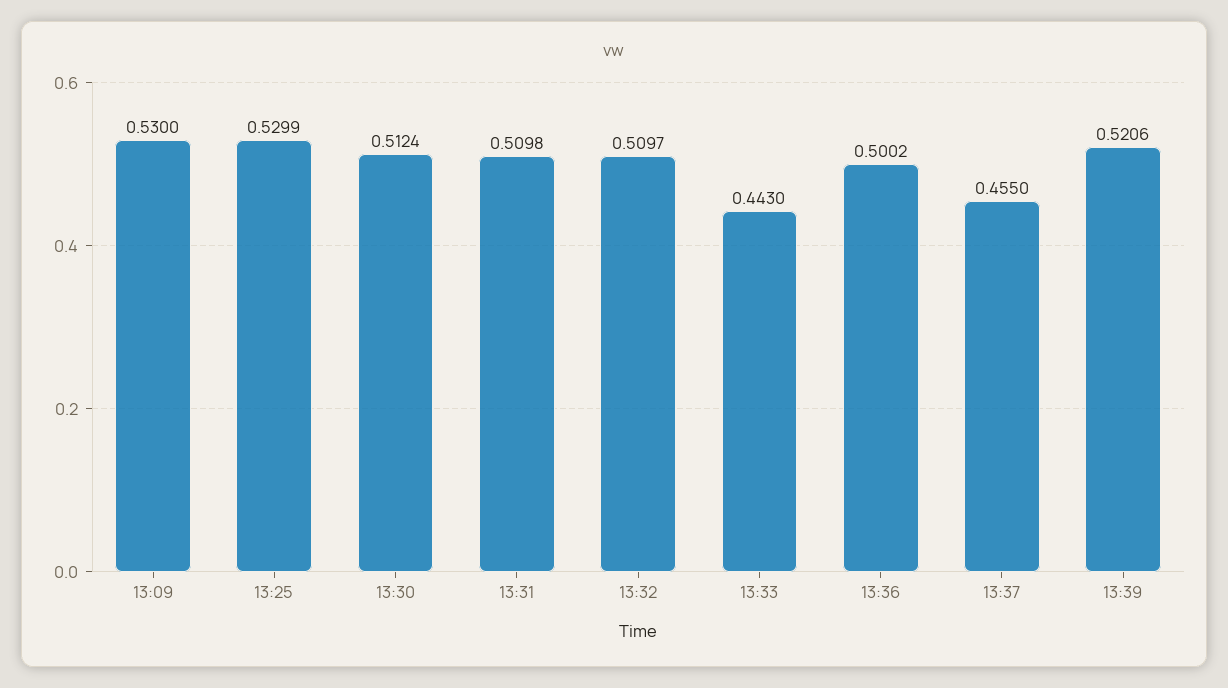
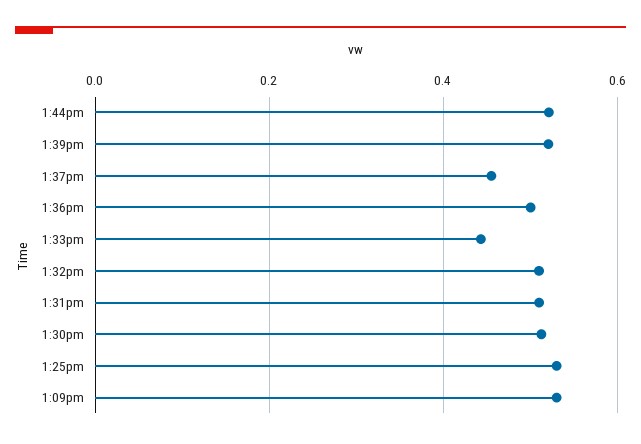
1:44pm: none -> 0.52

